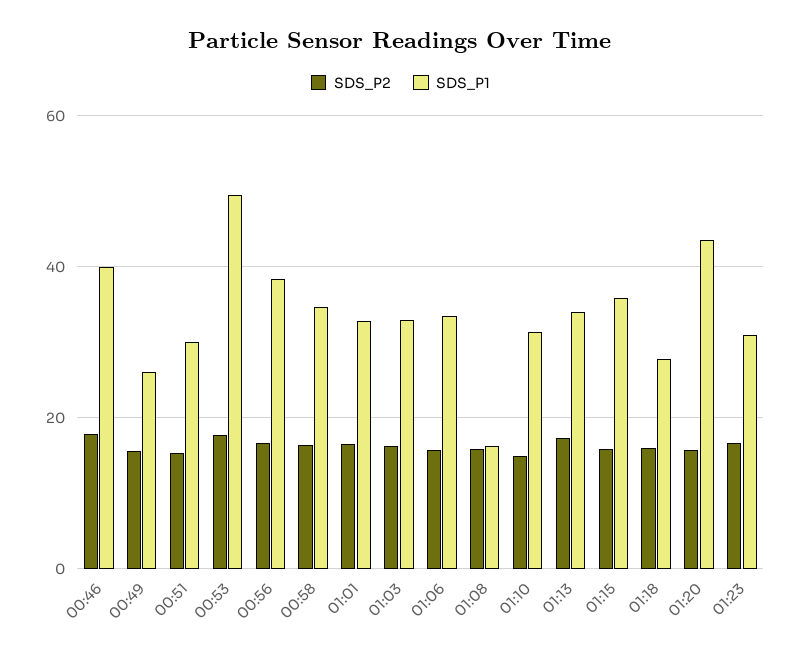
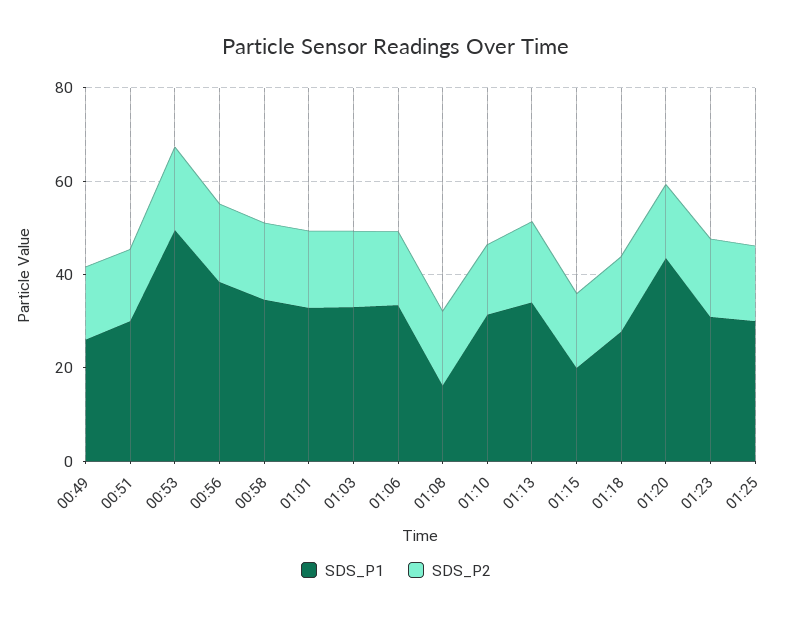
SDS_P2, 00:46: 18 -> none
SDS_P1, 00:46: 40 -> none
SDS_P1, 01:15: 36 -> 20
SDS_P1, 01:25: none -> 30
SDS_P2, 01:25: none -> 15

